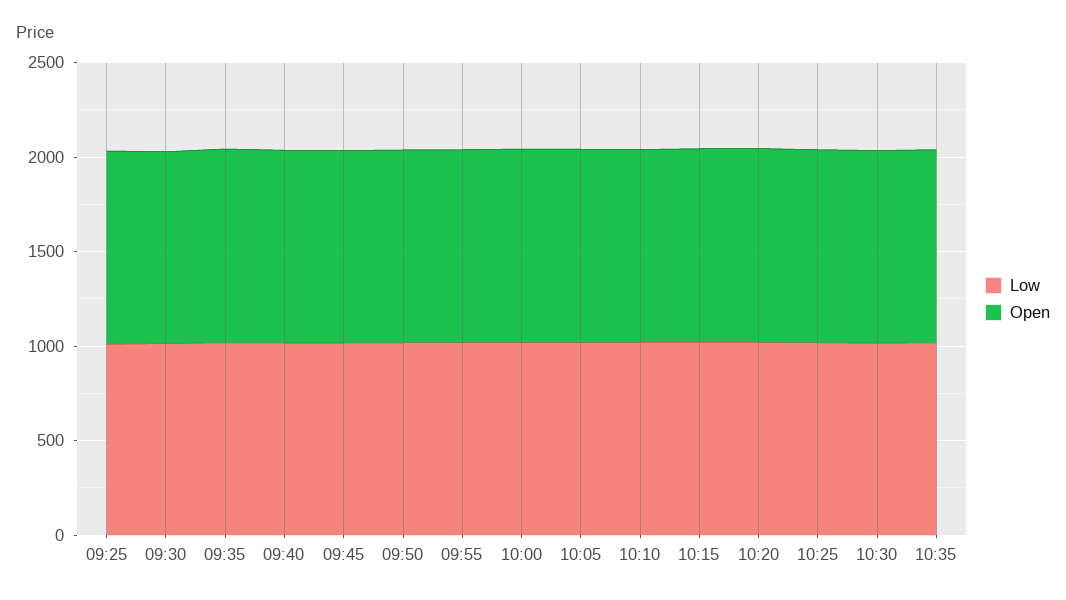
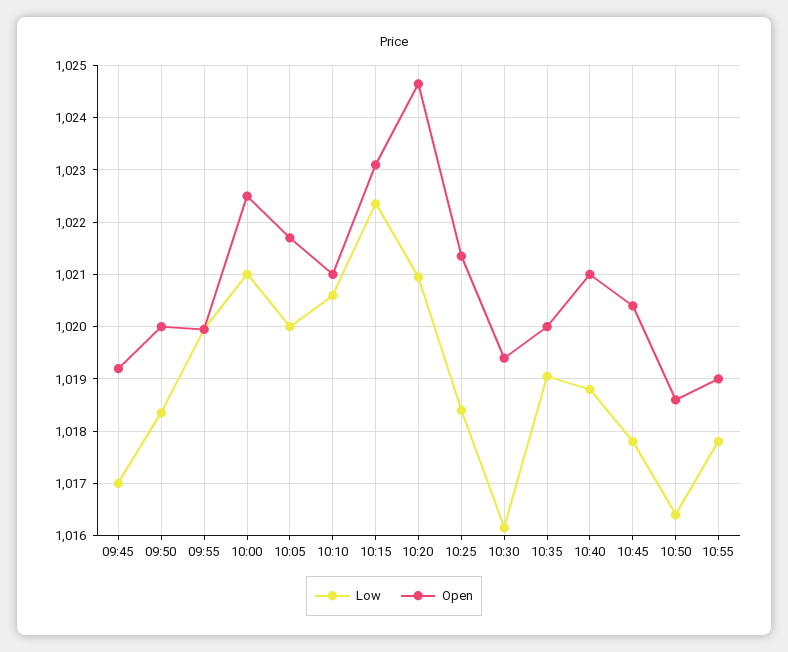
Low, 09:25: 1000 -> none
Open, 09:25: 1000 -> none
Low, 09:30: 1000 -> none
Open, 09:30: 1000 -> none
Low, 09:35: 1000 -> none
Open, 09:35: 1000 -> none
Low, 09:40: 1000 -> none
Open, 09:40: 1000 -> none
Low, 10:40: none -> 1018.8
Open, 10:40: none -> 1021
Low, 10:45: none -> 1017.8
Open, 10:45: none -> 1020.4
Low, 10:50: none -> 1016.4
Open, 10:50: none -> 1018.6
Low, 10:55: none -> 1017.8
Open, 10:55: none -> 1019

